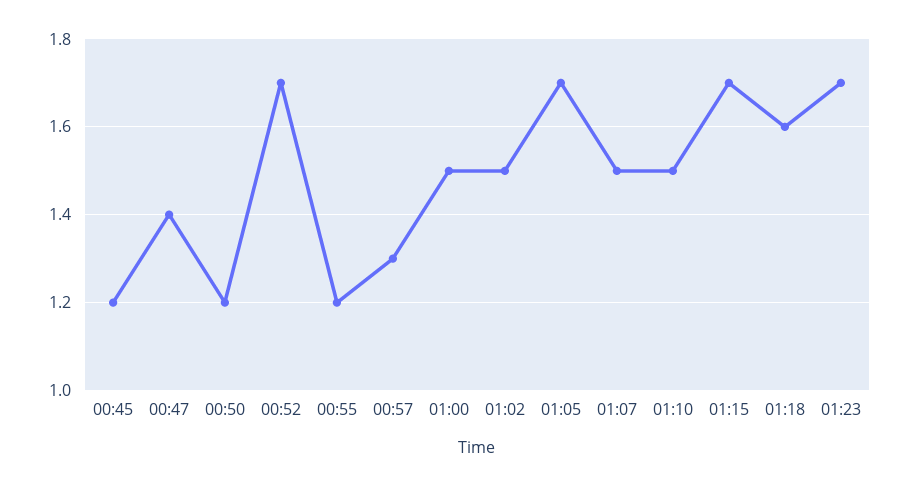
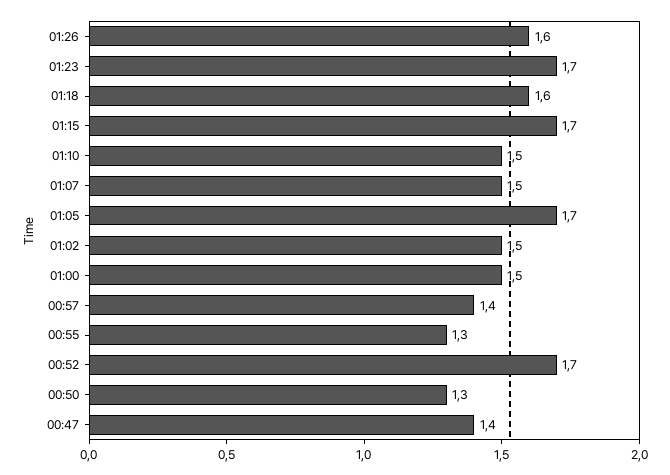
00:45: 1.2 -> none
00:50: 1.2 -> 1.3
00:55: 1.2 -> 1.3
00:57: 1.3 -> 1.4
01:26: none -> 1.6

